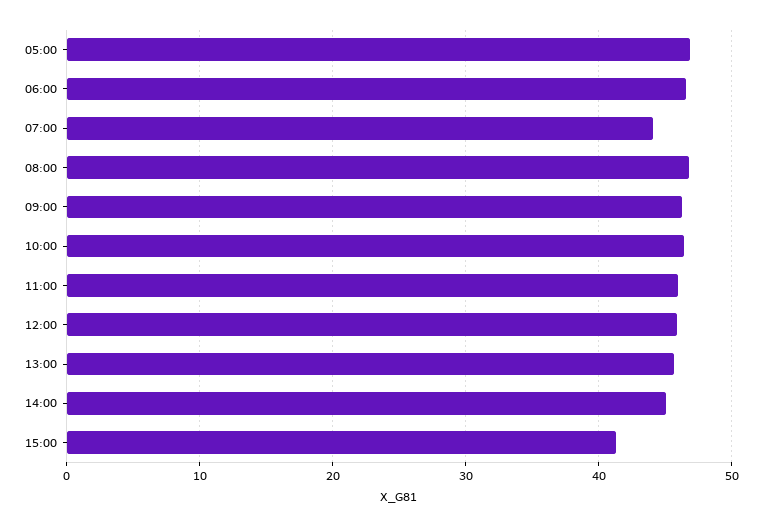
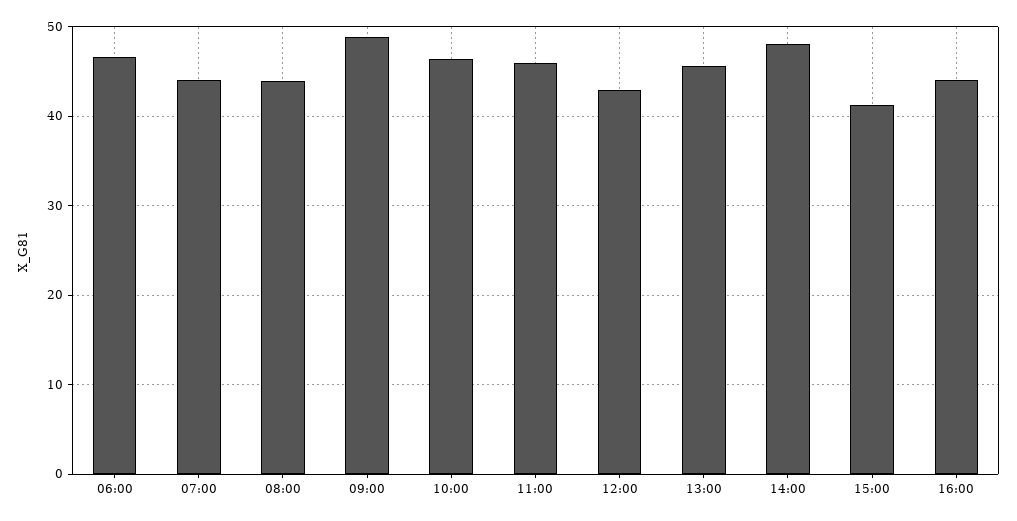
05:00: 47 -> none
08:00: 47 -> 44
09:00: 46 -> 49
12:00: 46 -> 43
14:00: 45 -> 48
16:00: none -> 44

